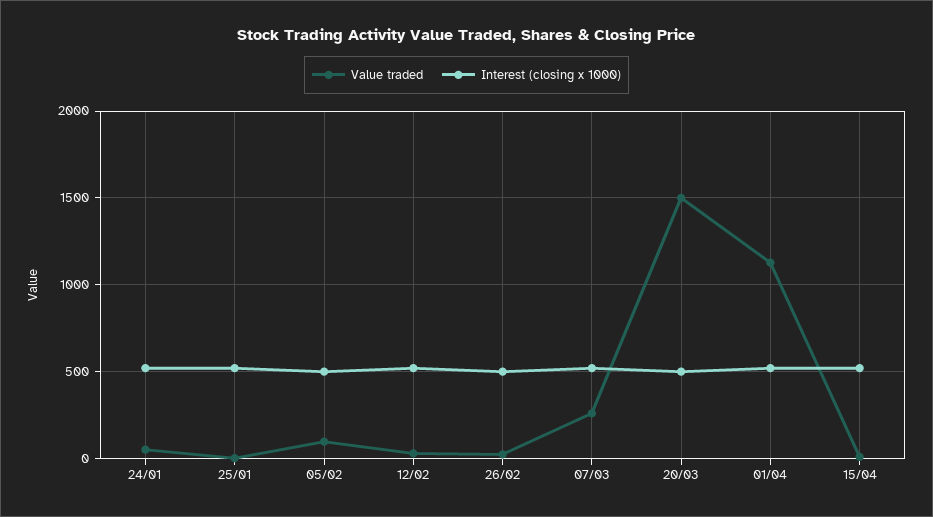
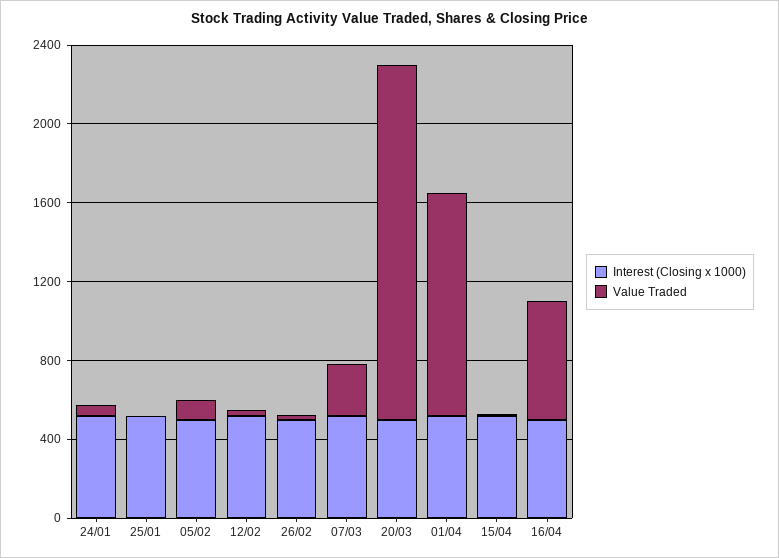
Value traded, 20/03: 1500 -> 1800
Interest (closing x 1000), 16/04: none -> 500
Value traded, 16/04: none -> 600

